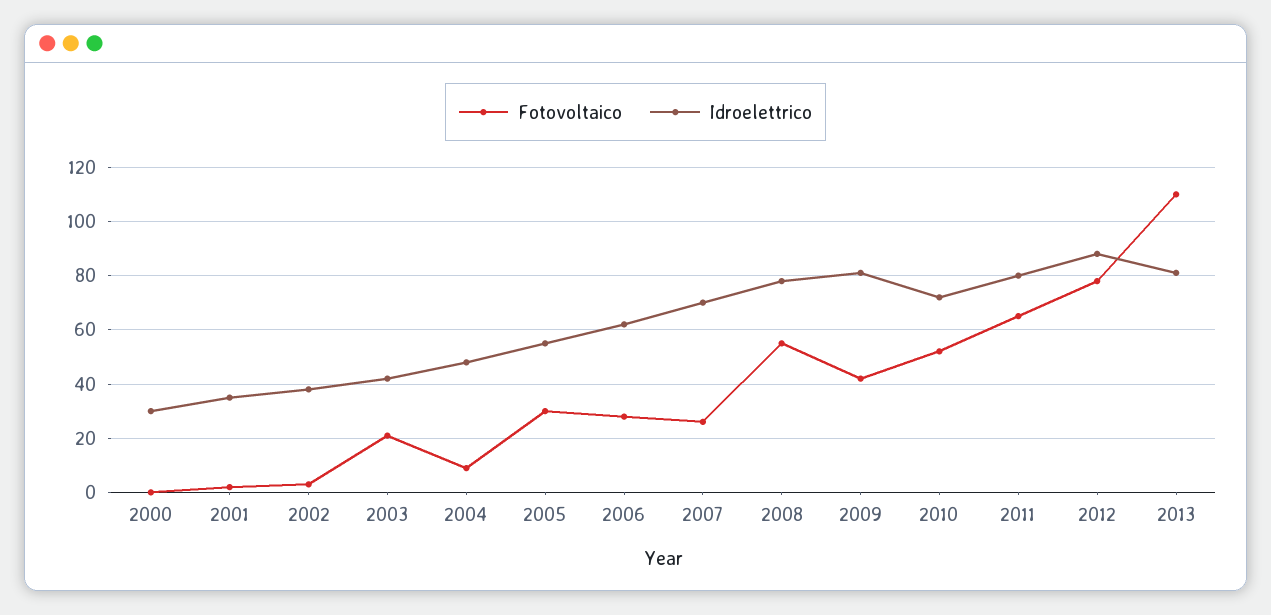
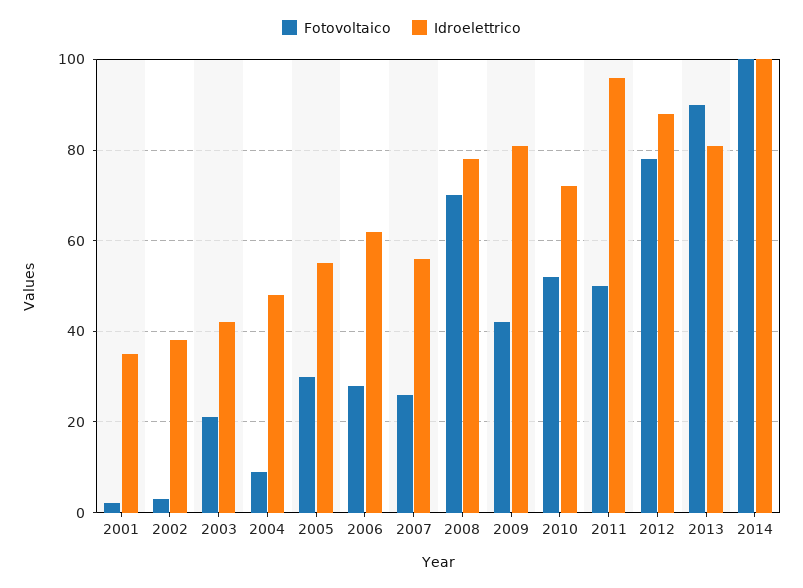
Fotovoltaico, 2000: 0 -> none
Idroelettrico, 2000: 30 -> none
Idroelettrico, 2007: 70 -> 55
Fotovoltaico, 2008: 55 -> 70
Fotovoltaico, 2011: 65 -> 50
Idroelettrico, 2011: 80 -> 95
Fotovoltaico, 2013: 110 -> 90
Fotovoltaico, 2014: none -> 100
Idroelettrico, 2014: none -> 100

